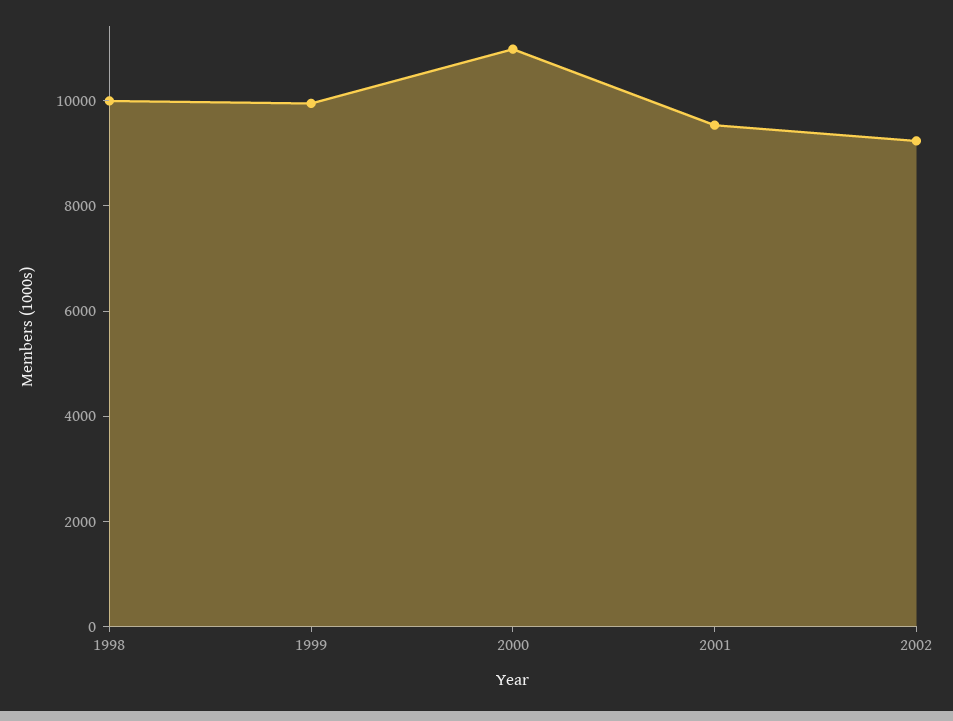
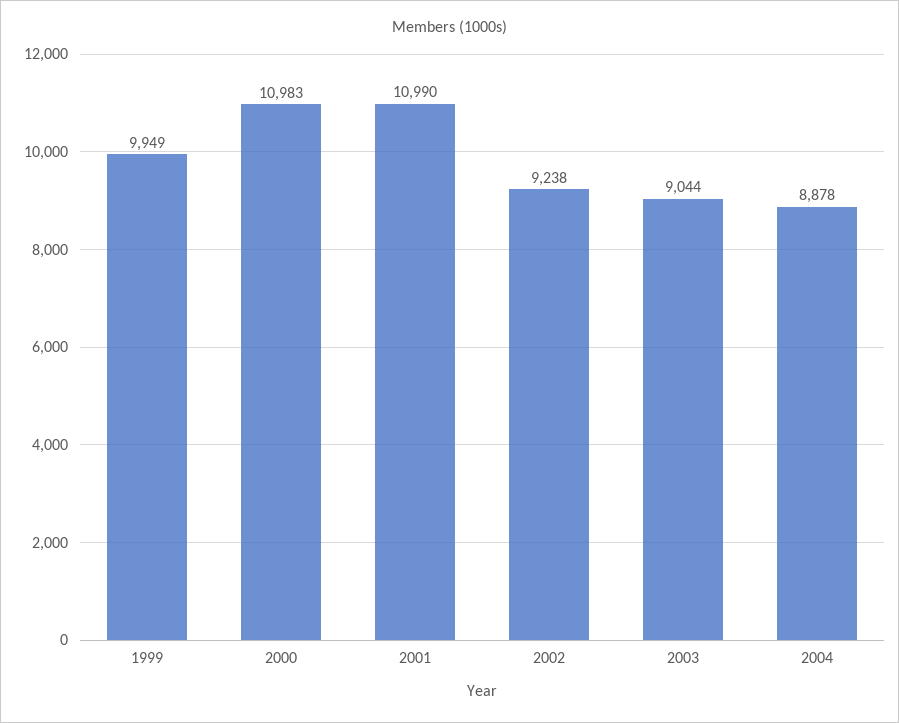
1998: 10000 -> none
2001: 9500 -> 10990
2003: none -> 9044
2004: none -> 8878

